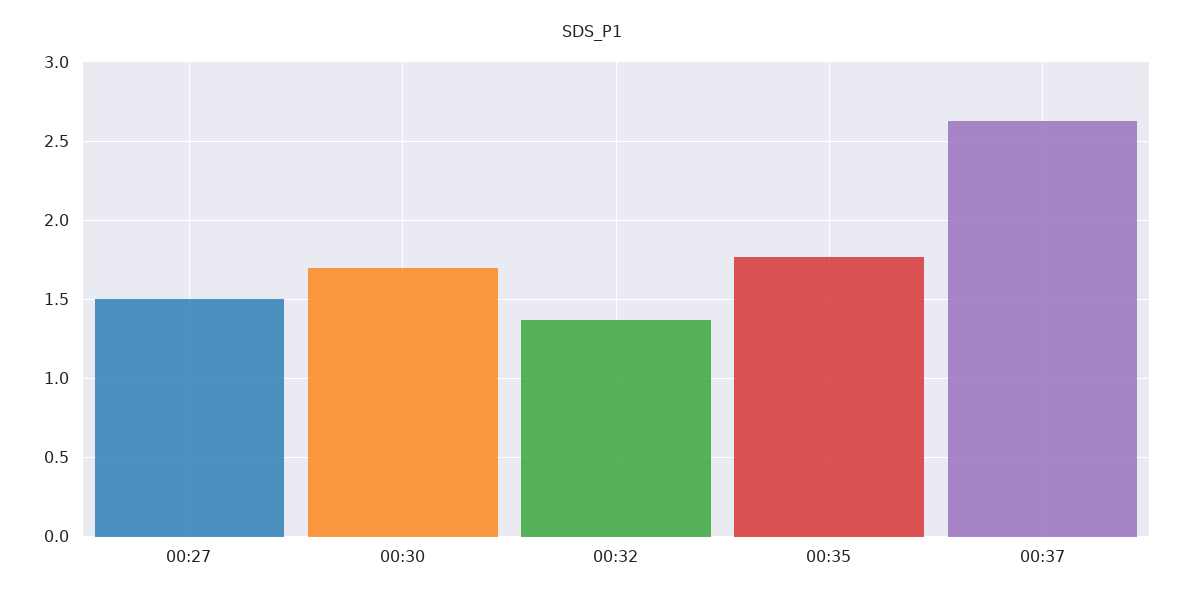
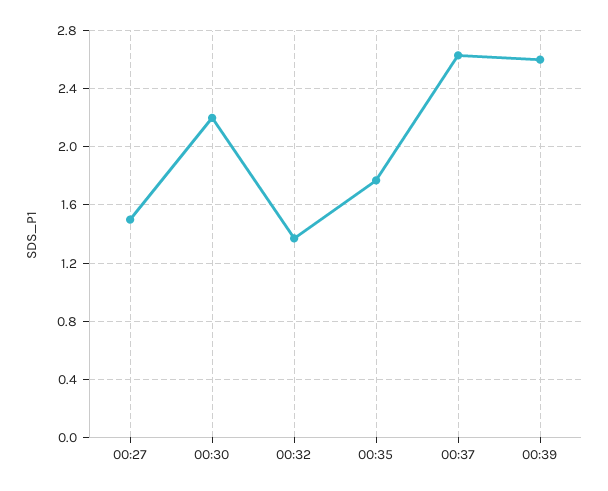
00:30: 1.7 -> 2.2
00:39: none -> 2.6

